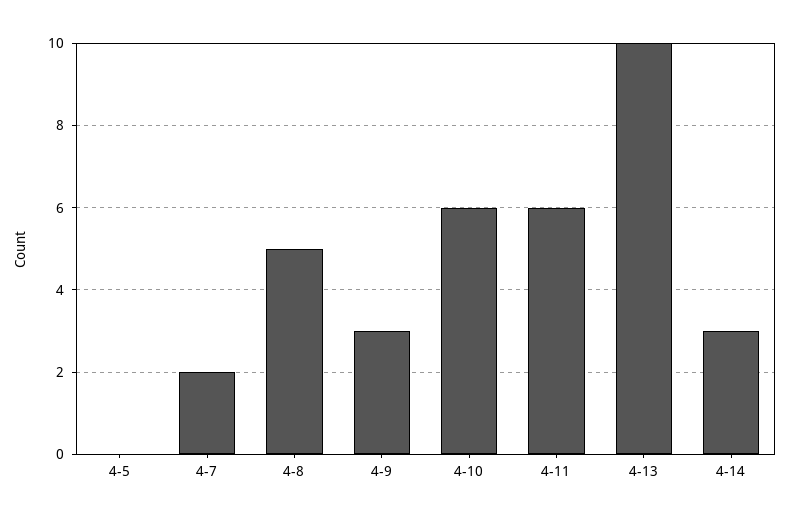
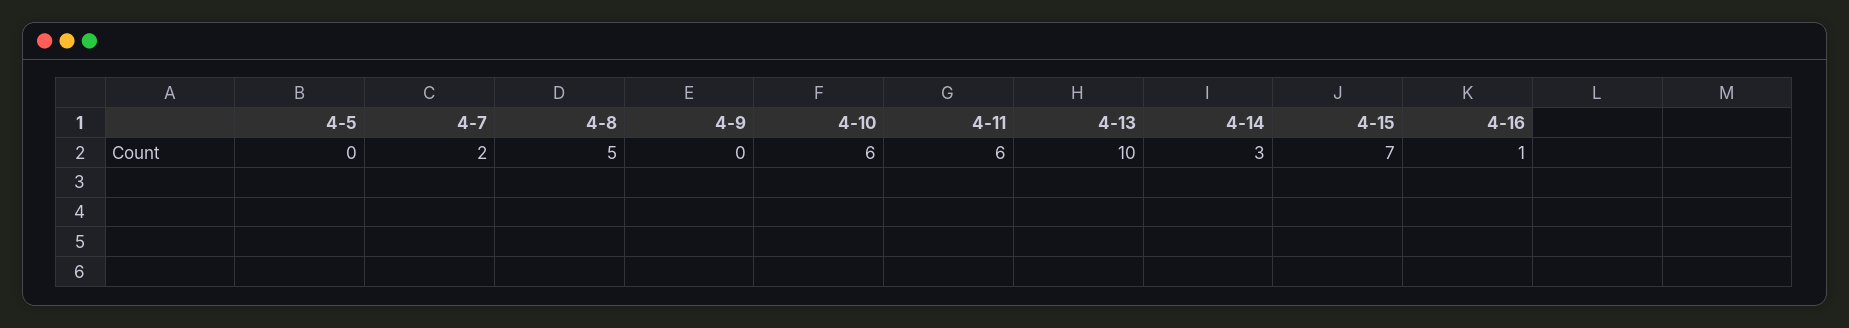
4-9: 3 -> 0
4-15: none -> 7
4-16: none -> 1

